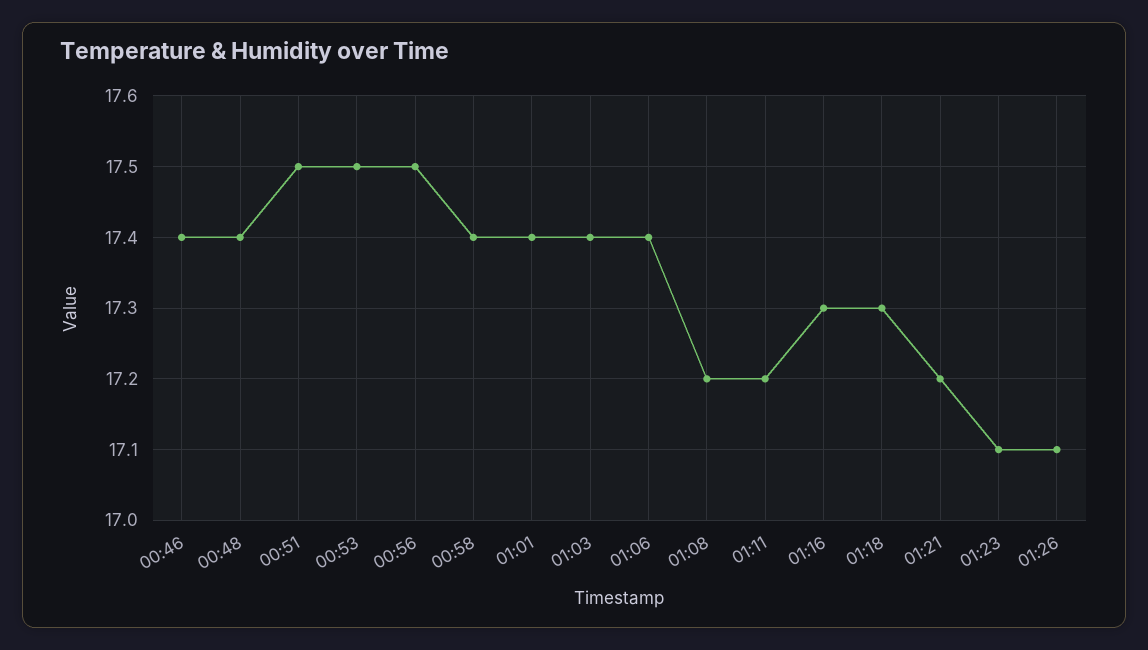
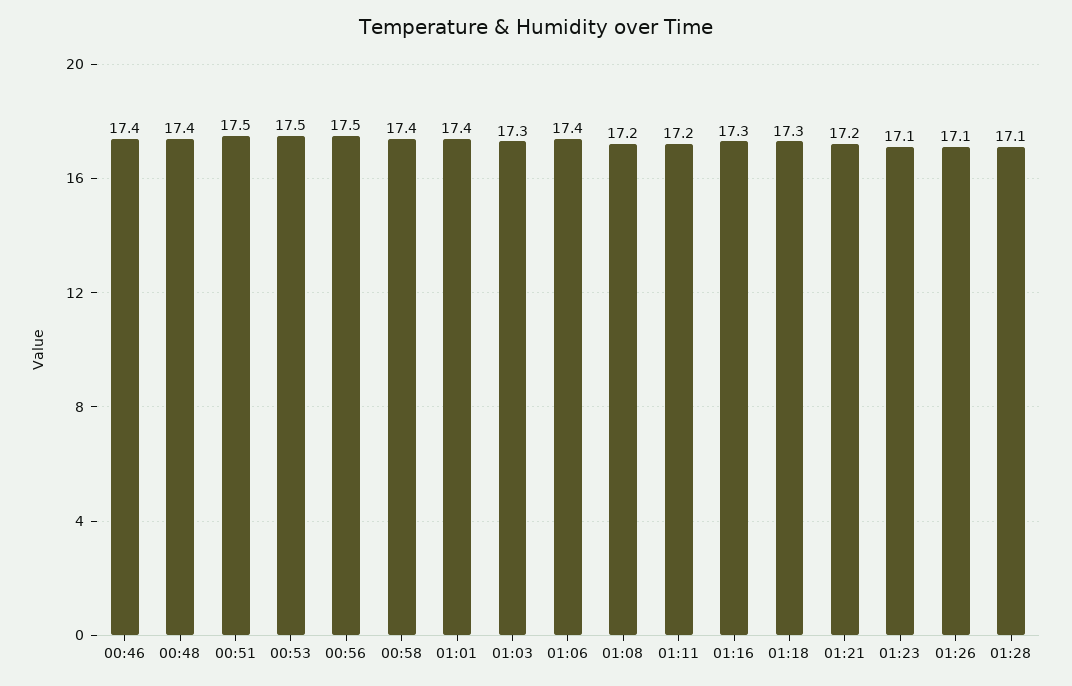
01:03: 17.4 -> 17.3
01:28: none -> 17.1

